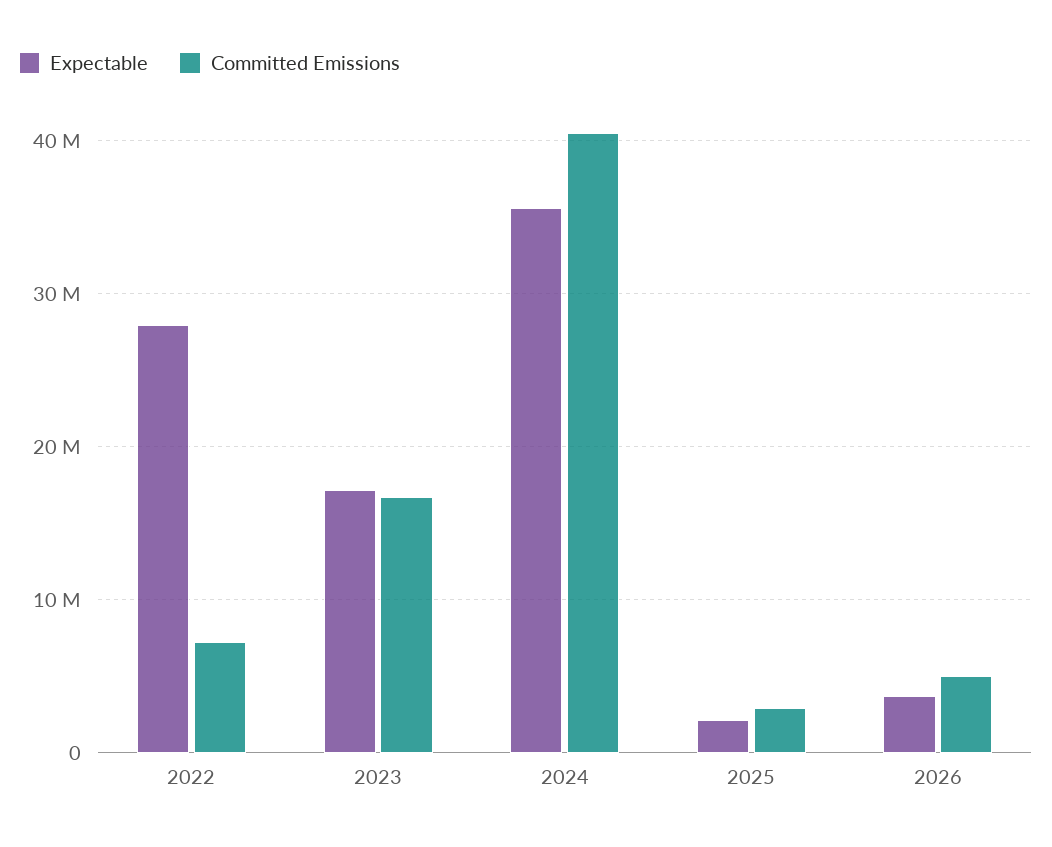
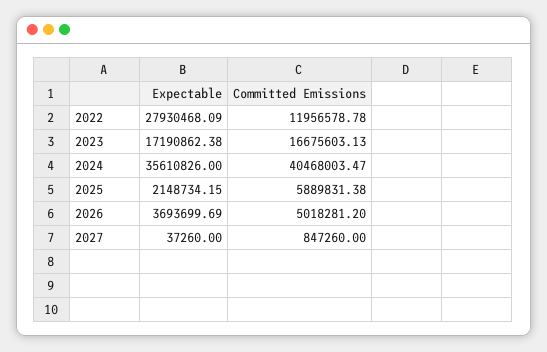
Committed Emissions, 2022: 7000000 -> 11956578.78
Committed Emissions, 2025: 3000000 -> 5889831.38
Expectable, 2027: none -> 37260
Committed Emissions, 2027: none -> 847260

